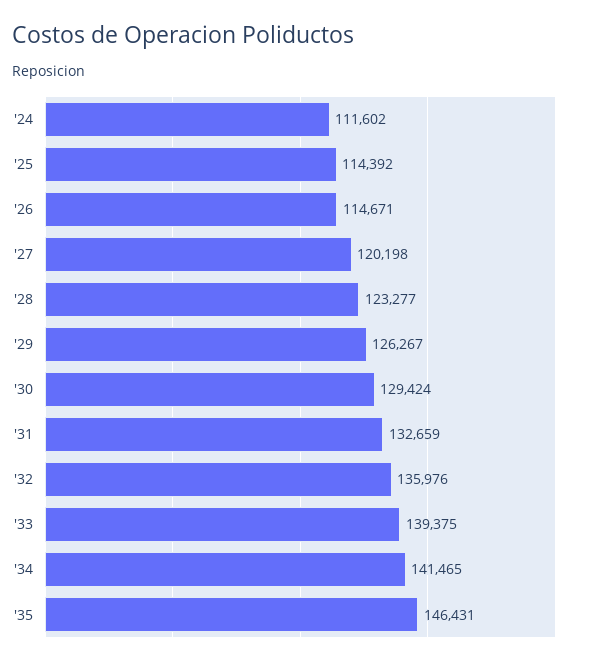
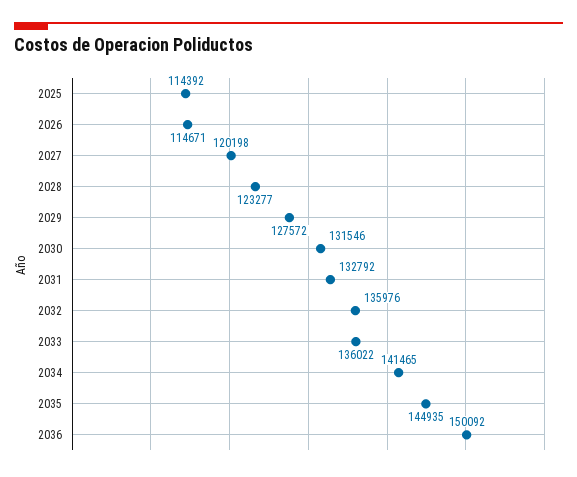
'24: 111602 -> none
'29: 126267 -> 127572
'30: 129424 -> 131546
'31: 132659 -> 132792
'33: 139375 -> 136022
'35: 146431 -> 144935
2036: none -> 150092

